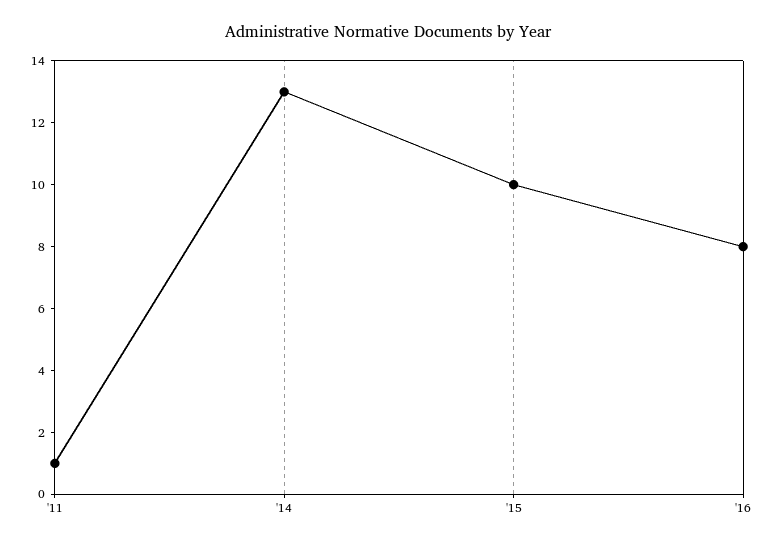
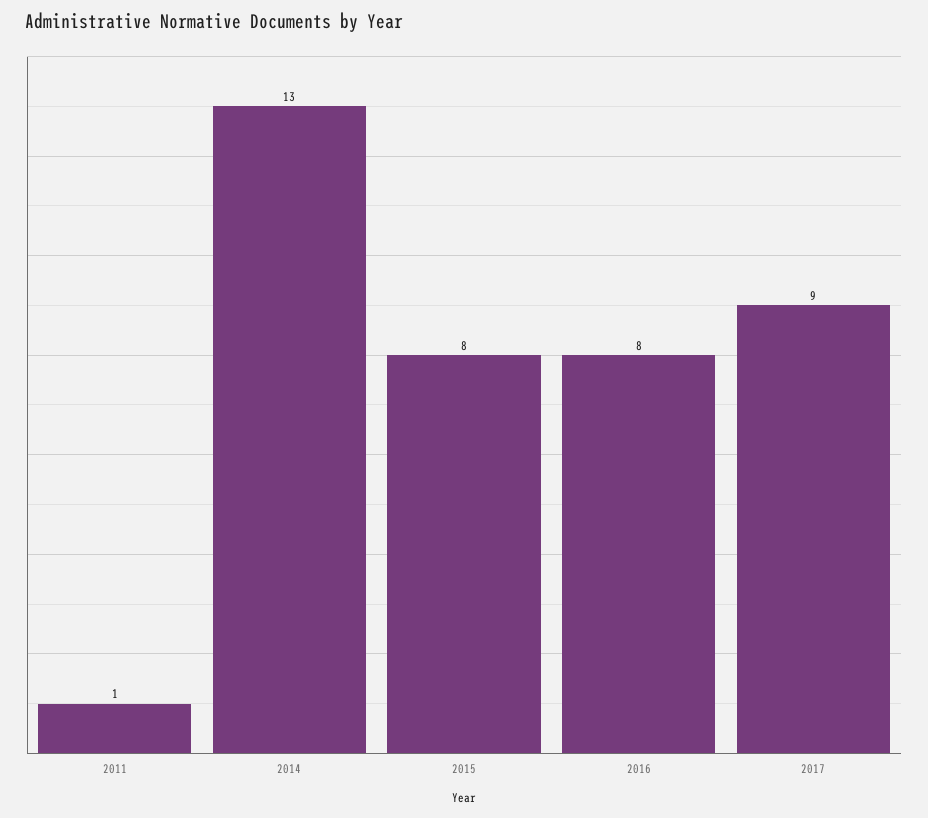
'15: 10 -> 8
2017: none -> 9

